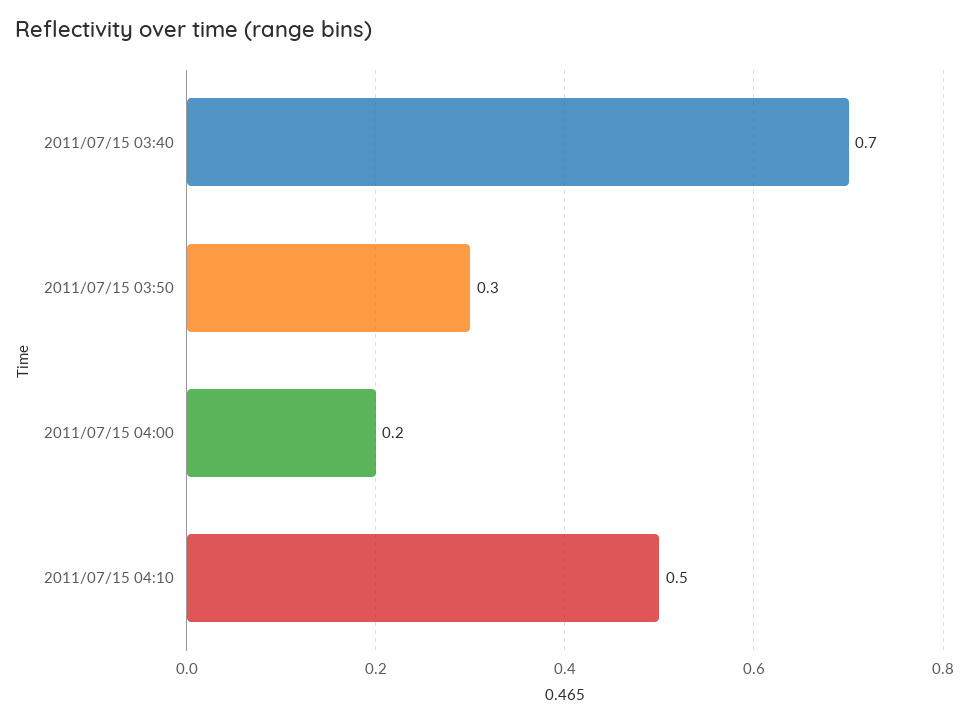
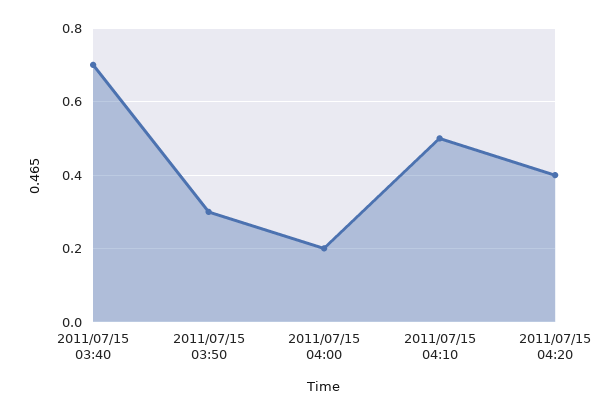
2011/07/15 04:20: none -> 0.4

